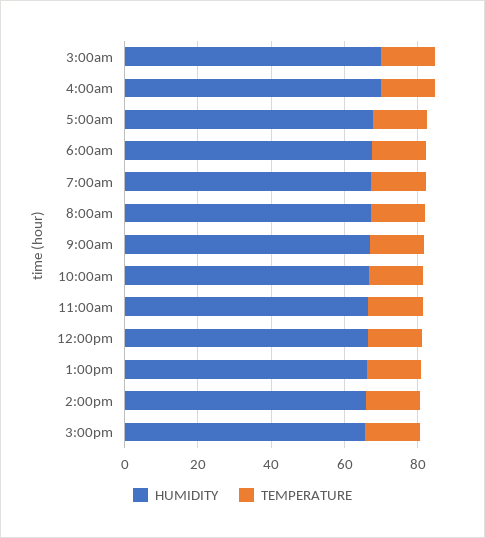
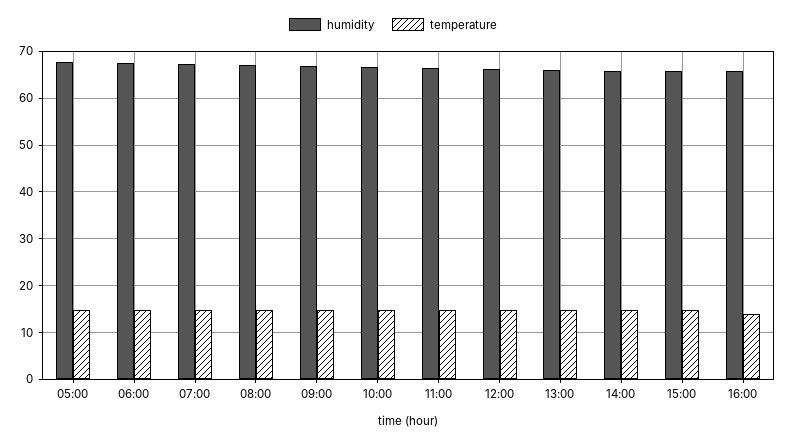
HUMIDITY, 3:00am: 70 -> none
TEMPERATURE, 3:00am: 15 -> none
HUMIDITY, 4:00am: 70 -> none
TEMPERATURE, 4:00am: 15 -> none
HUMIDITY, 16:00: none -> 66
TEMPERATURE, 16:00: none -> 14

